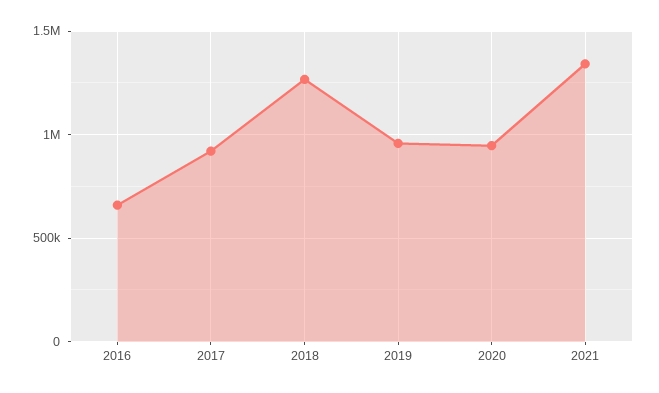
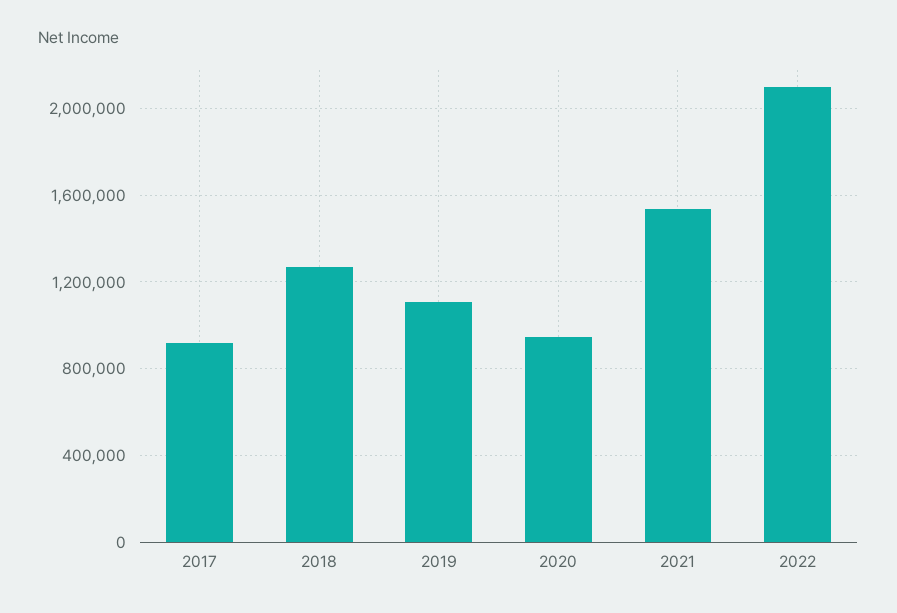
2016: 650000 -> none
2019: 950000 -> 1100000
2021: 1350000 -> 1550000
2022: none -> 2100000

